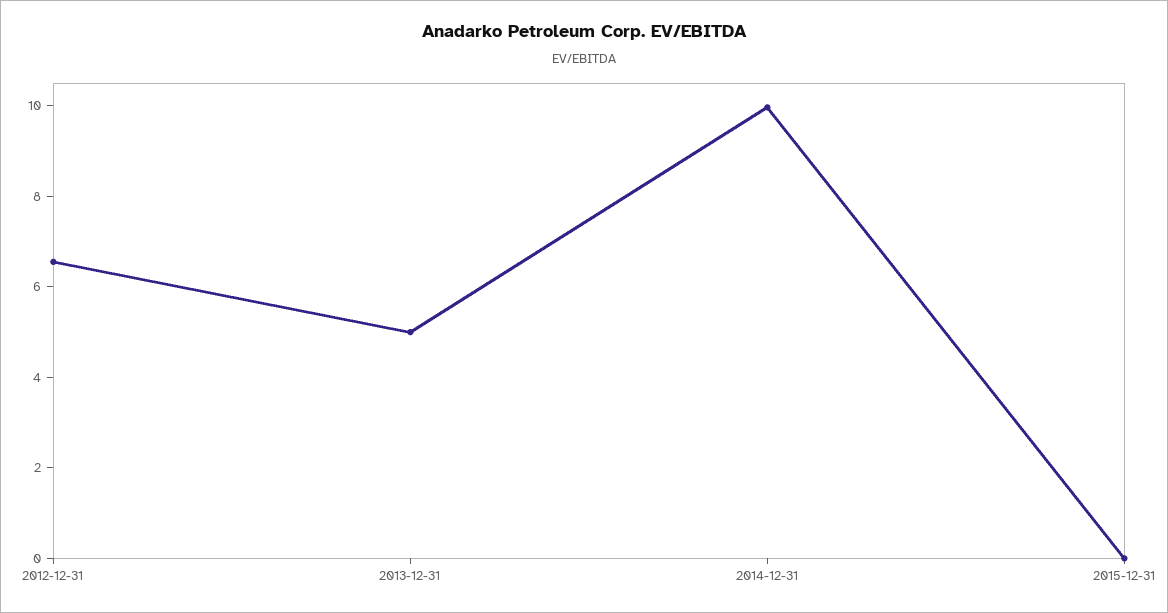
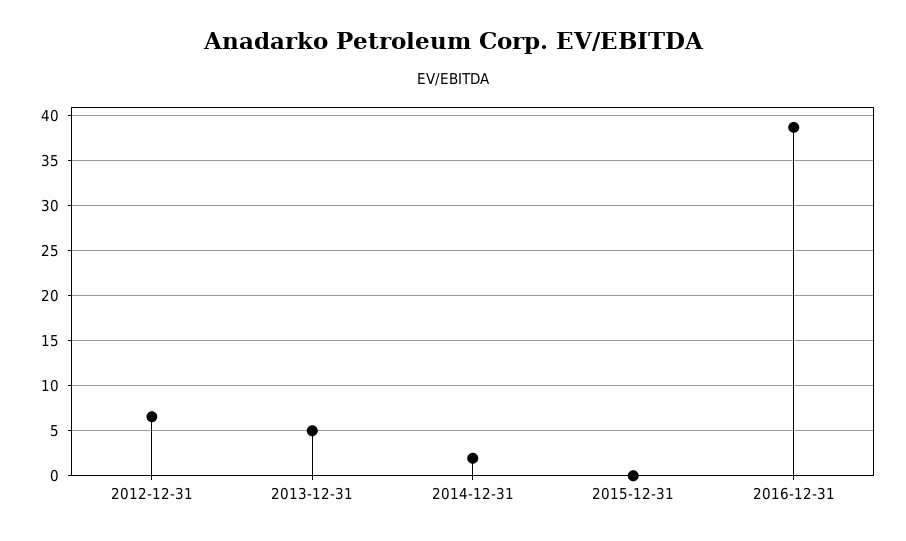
2014-12-31: 10 -> 2
2016-12-31: none -> 39

